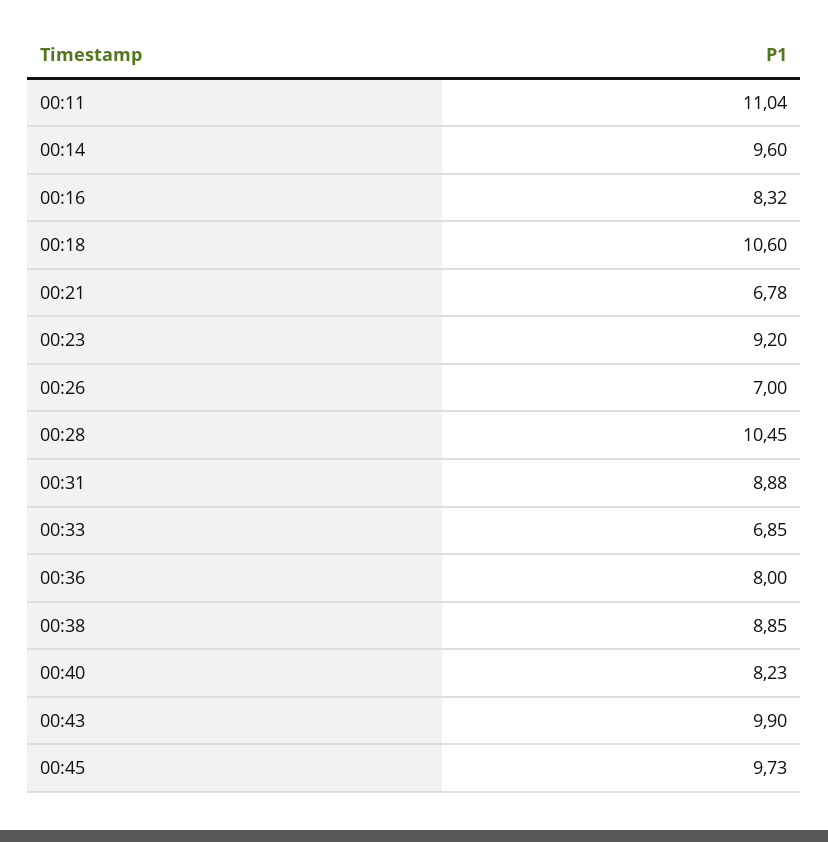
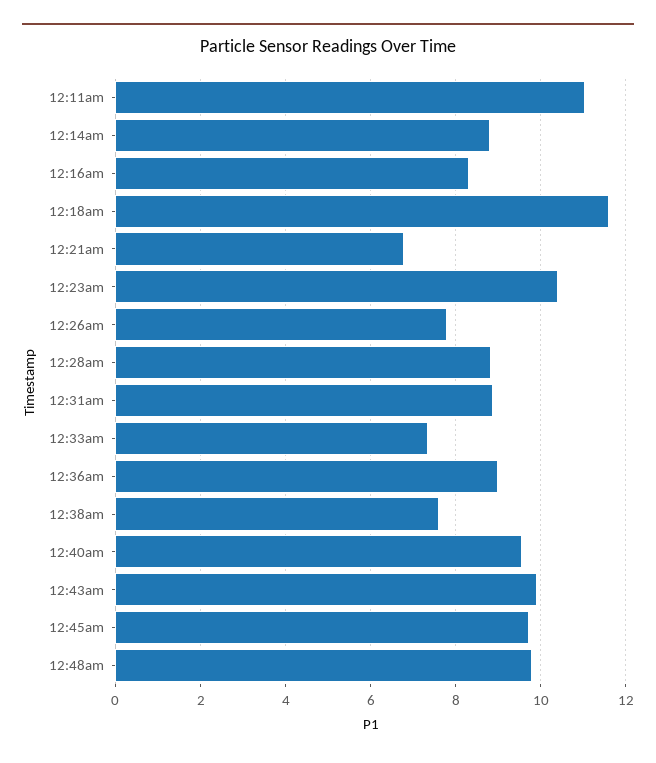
00:14: 9.6 -> 8.8
00:18: 10.6 -> 11.6
00:23: 9.2 -> 10.4
00:26: 7 -> 7.8
00:28: 10.45 -> 8.8
00:33: 6.85 -> 7.4
00:36: 8 -> 9
00:38: 8.85 -> 7.6
00:40: 8.23 -> 9.6
12:48am: none -> 9.8

